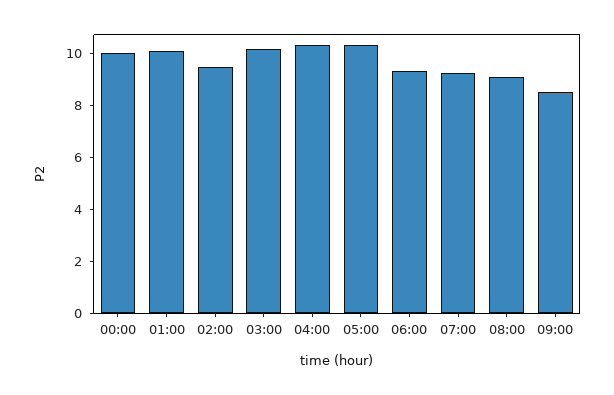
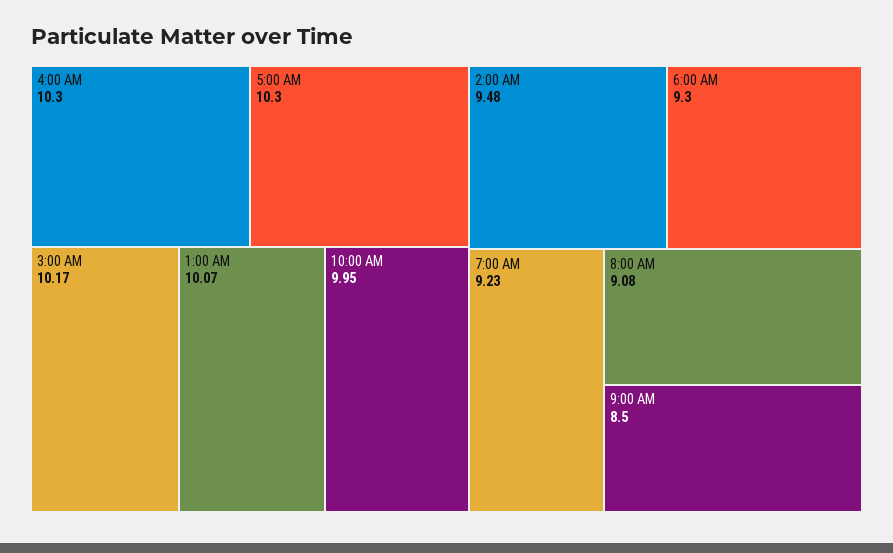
00:00: 10 -> none
10:00 AM: none -> 9.95

